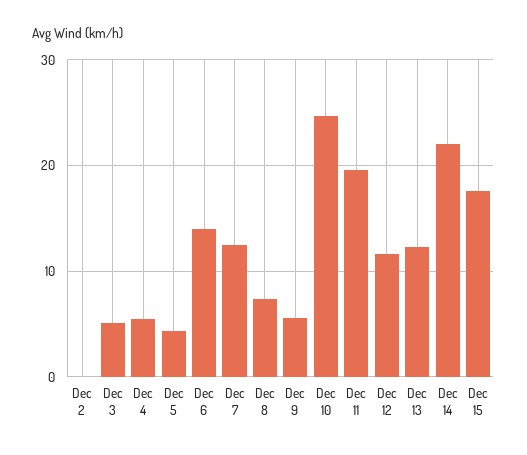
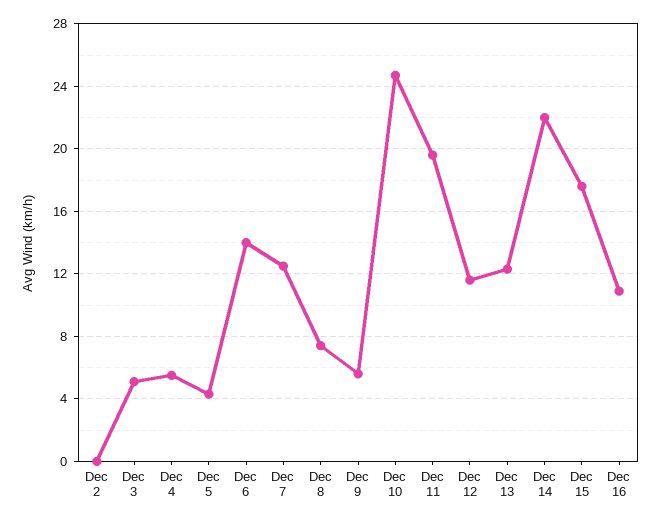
Dec 16: none -> 11

